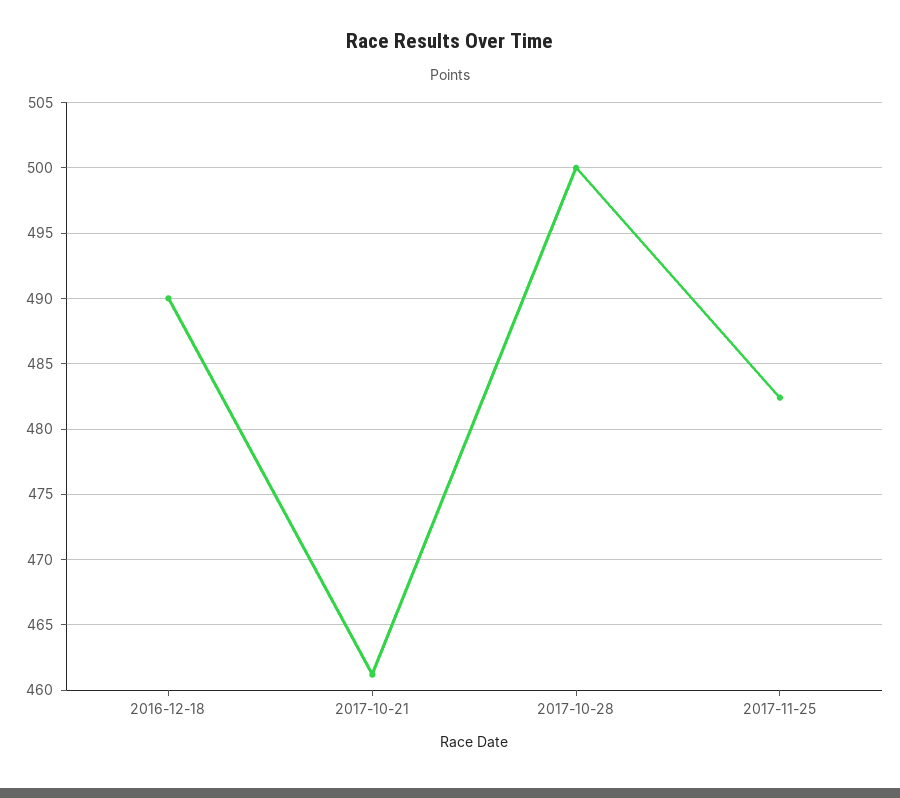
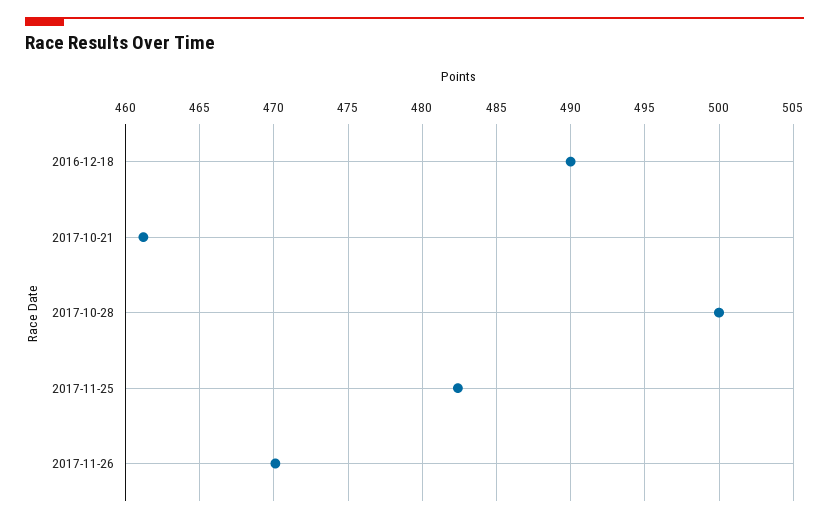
2017-11-26: none -> 470

